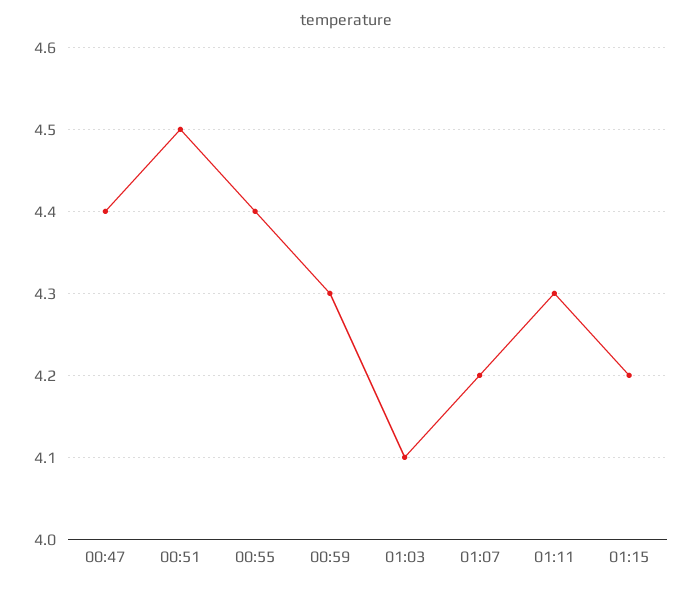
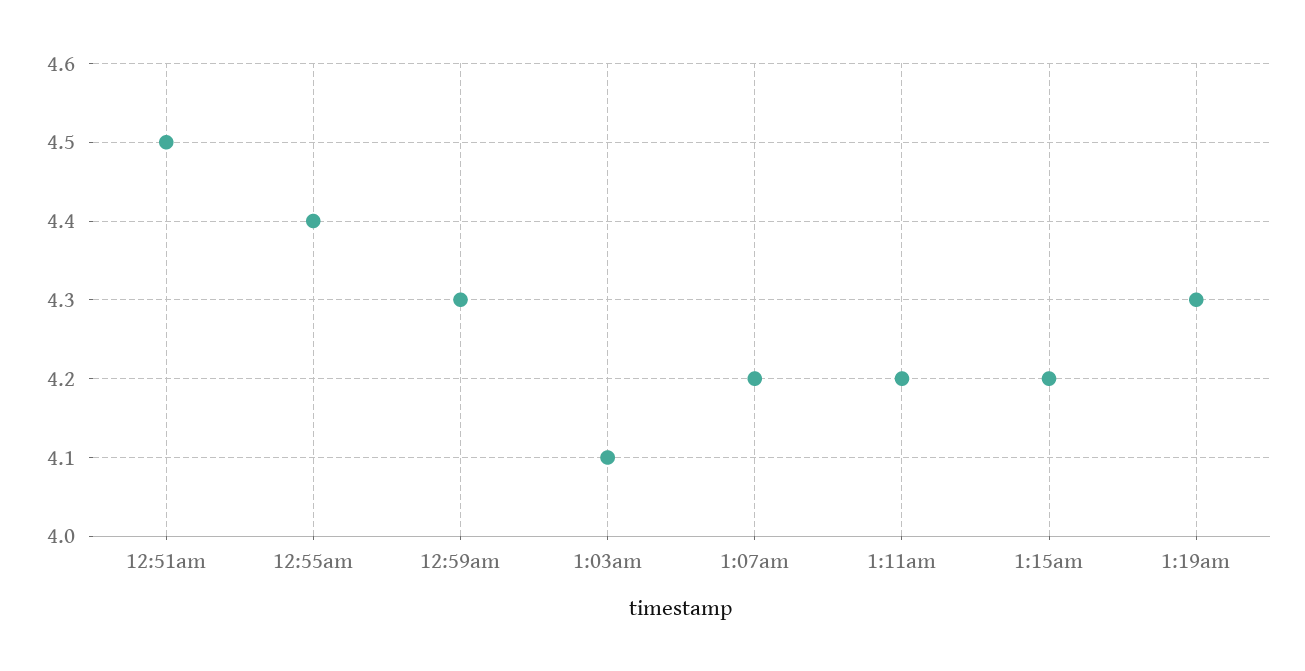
00:47: 4.4 -> none
01:11: 4.3 -> 4.2
1:19am: none -> 4.3

